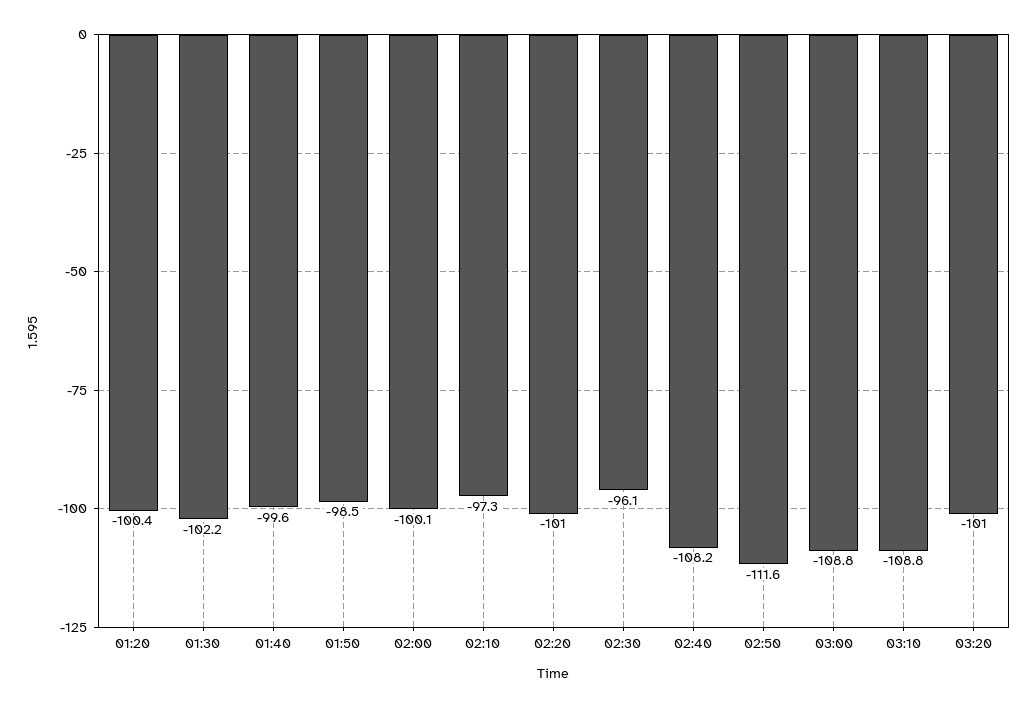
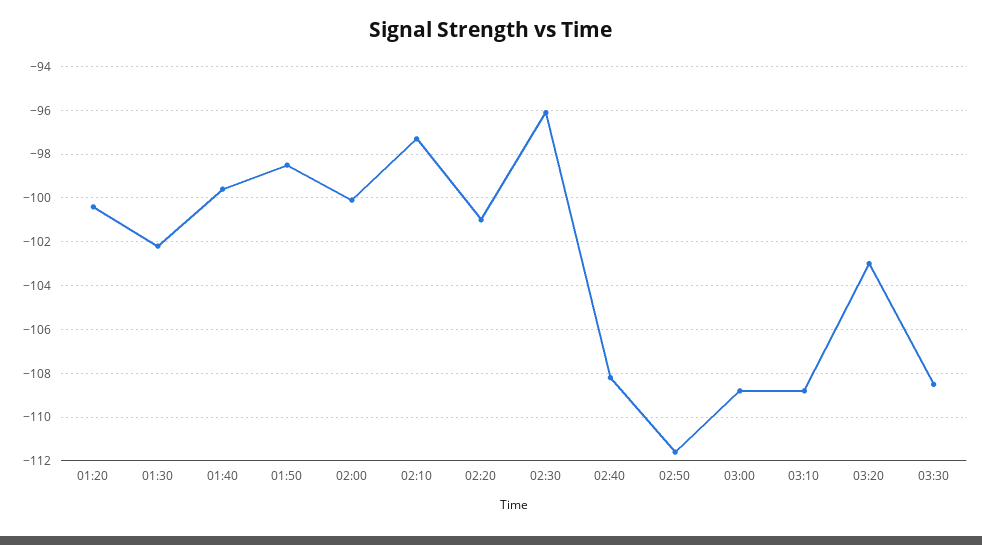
03:20: -101 -> -103
03:30: none -> -108.5

